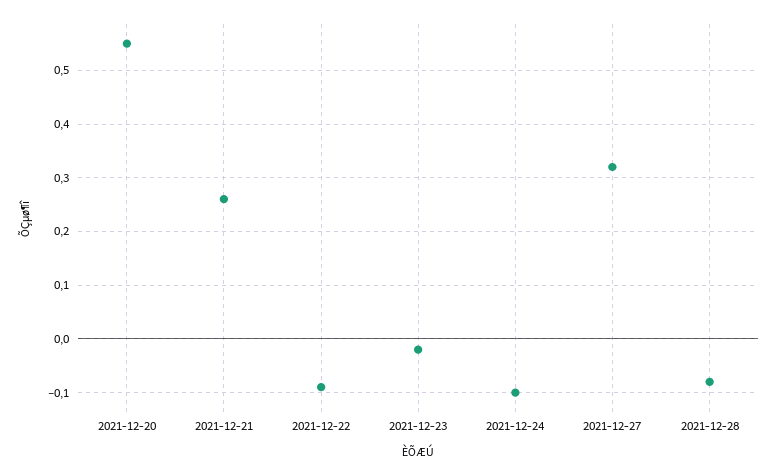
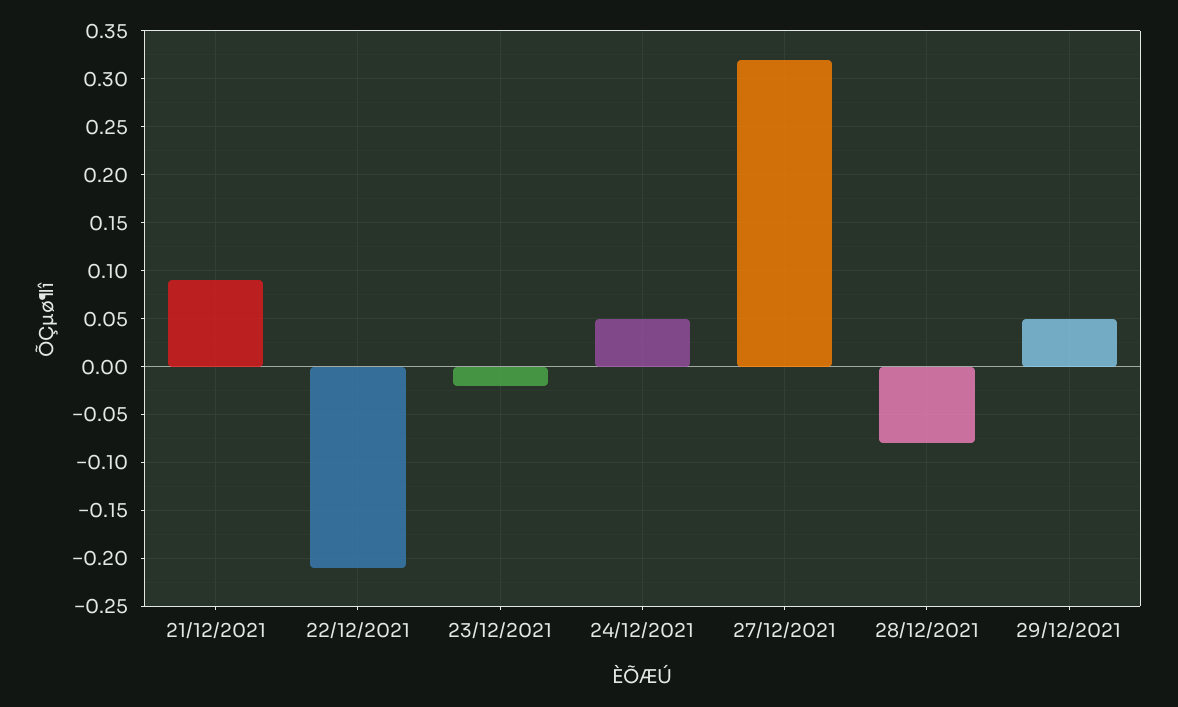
2021-12-20: 0.55 -> none
2021-12-21: 0.25 -> 0.09
2021-12-22: -0.1 -> -0.21
2021-12-24: -0.1 -> 0.05
29/12/2021: none -> 0.05

